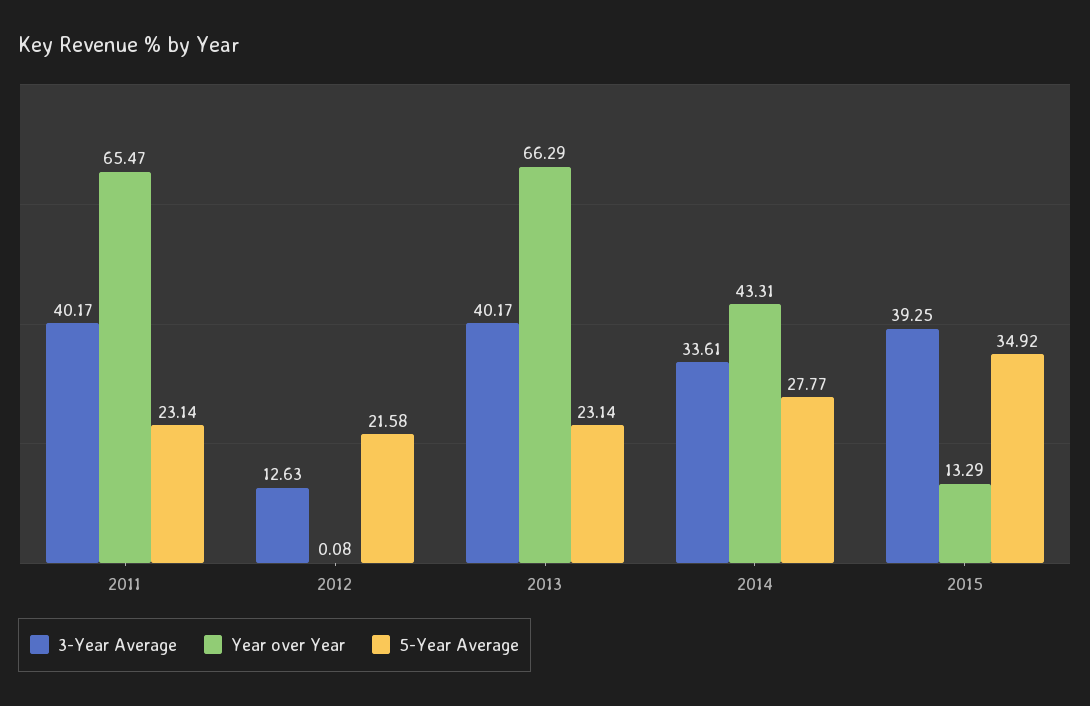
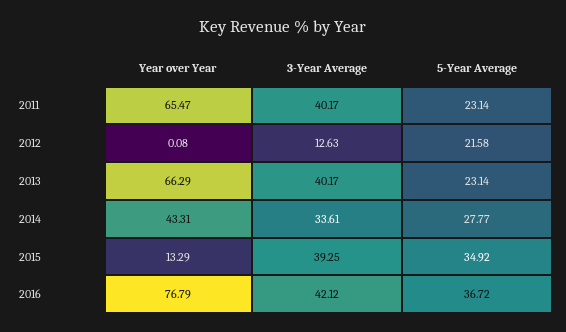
Year over Year, 2016: none -> 76.79
3-Year Average, 2016: none -> 42.12
5-Year Average, 2016: none -> 36.72

